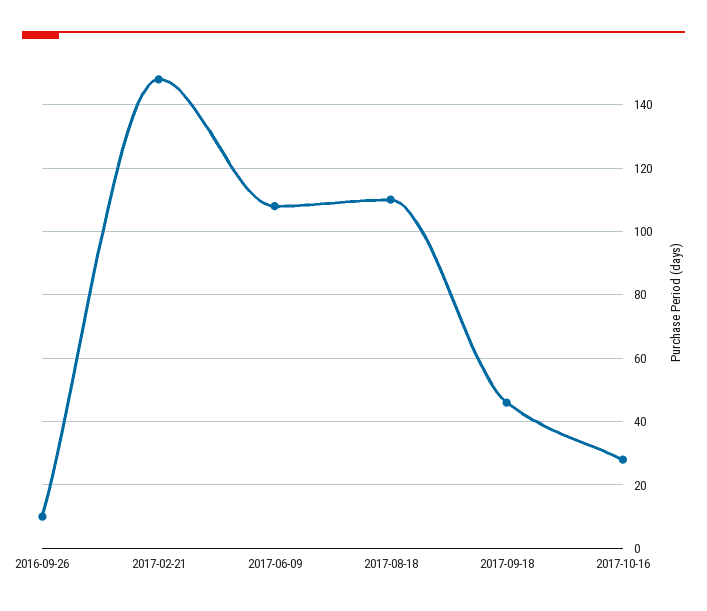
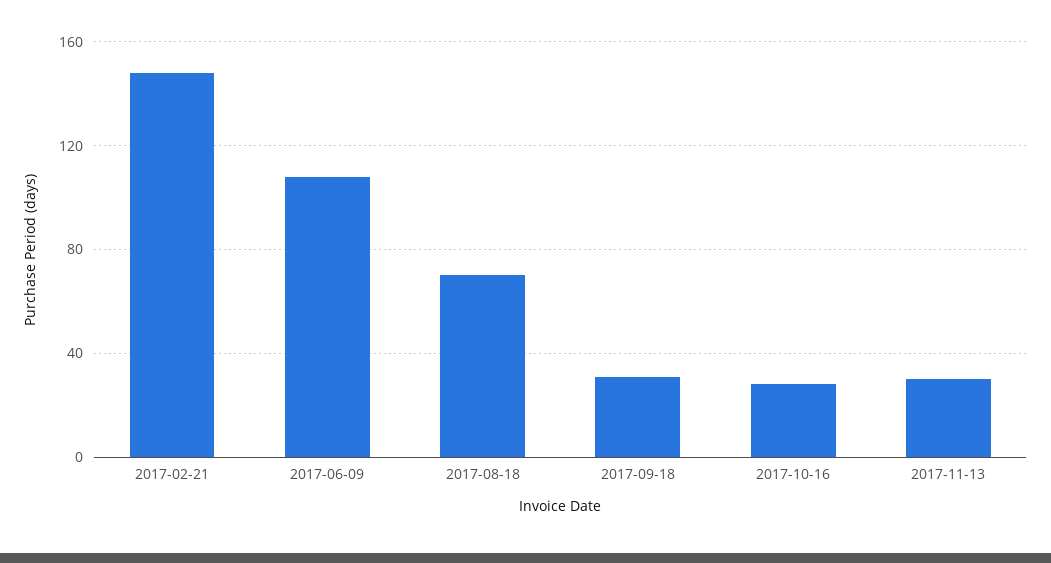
2016-09-26: 10 -> none
2017-08-18: 110 -> 70
2017-09-18: 45 -> 30
2017-11-13: none -> 30

